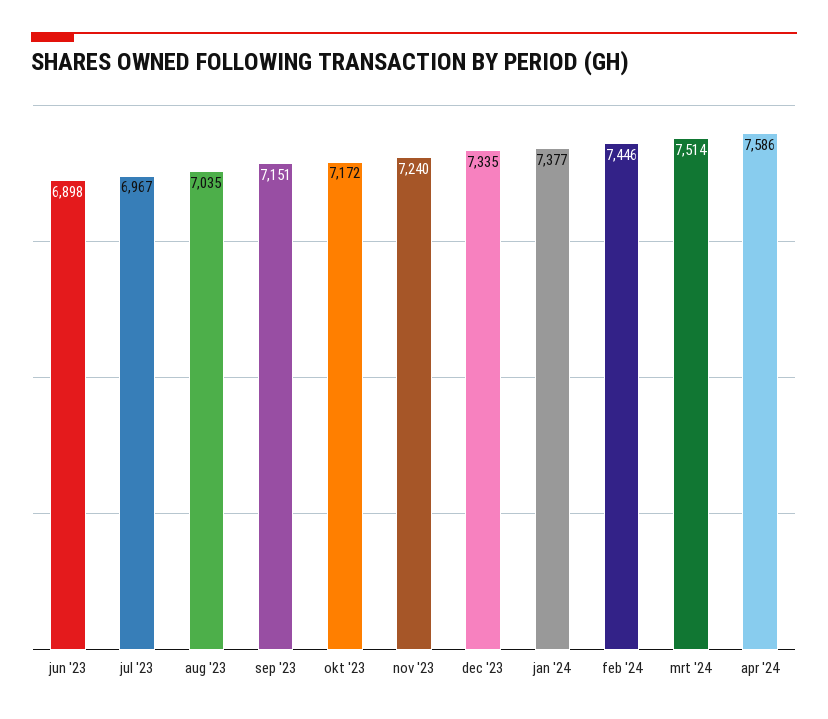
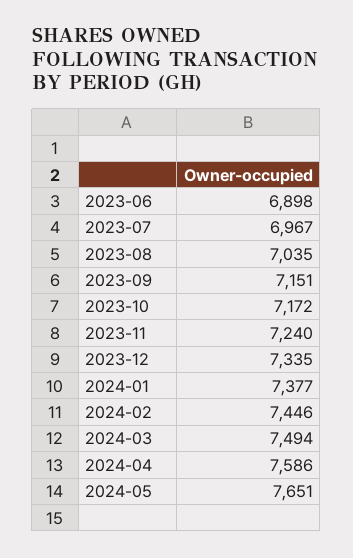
mrt '24: 7514 -> 7494
2024-05: none -> 7651

